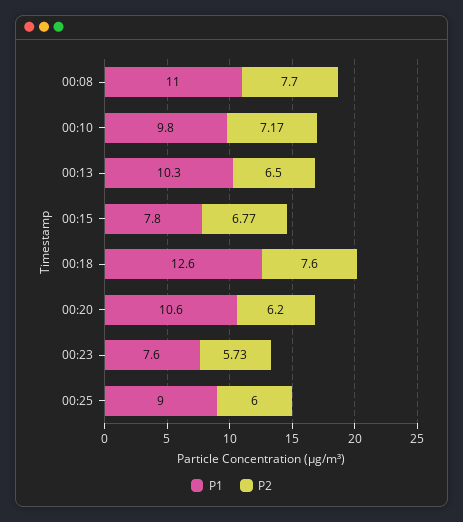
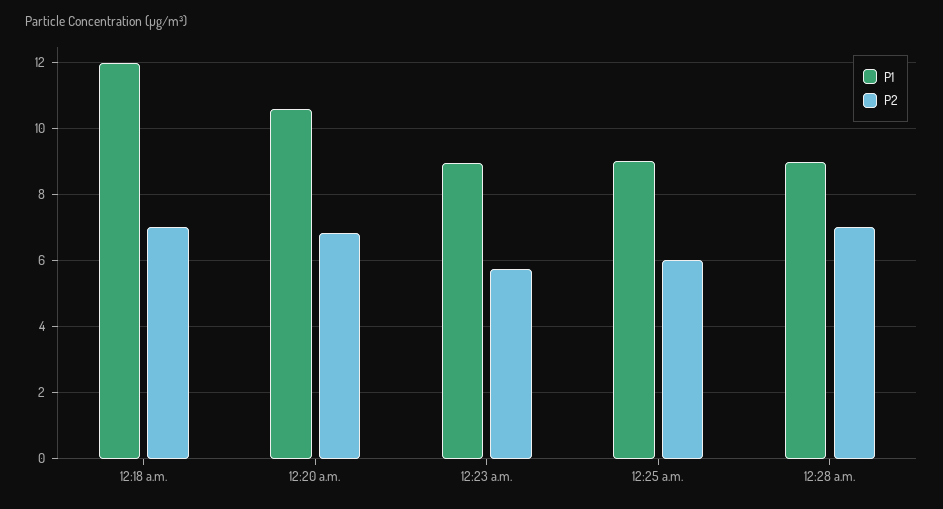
P1, 00:08: 11 -> none
P2, 00:08: 7.7 -> none
P1, 00:10: 9.8 -> none
P2, 00:10: 7.17 -> none
P1, 00:13: 10.3 -> none
P2, 00:13: 6.5 -> none
P1, 00:15: 7.8 -> none
P2, 00:15: 6.77 -> none
P1, 00:18: 12.6 -> 12
P2, 00:18: 7.6 -> 7
P2, 00:20: 6.2 -> 6.8
P1, 00:23: 7.6 -> 9
P1, 12:28 a.m.: none -> 9
P2, 12:28 a.m.: none -> 7

